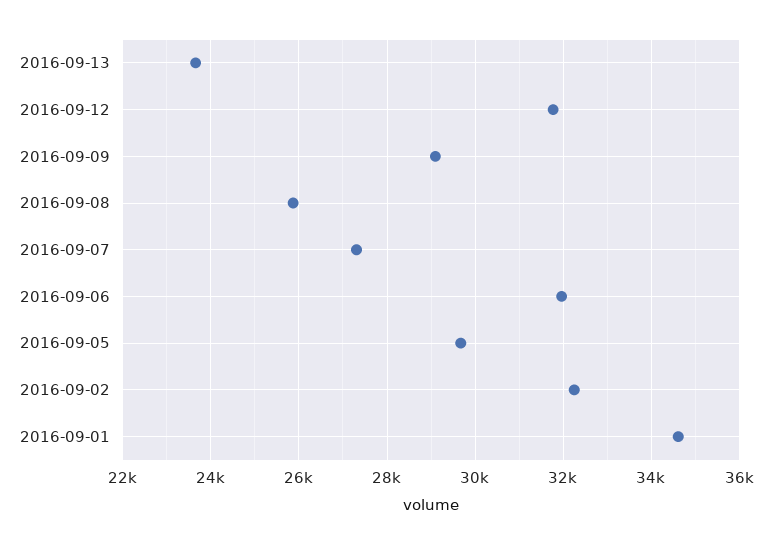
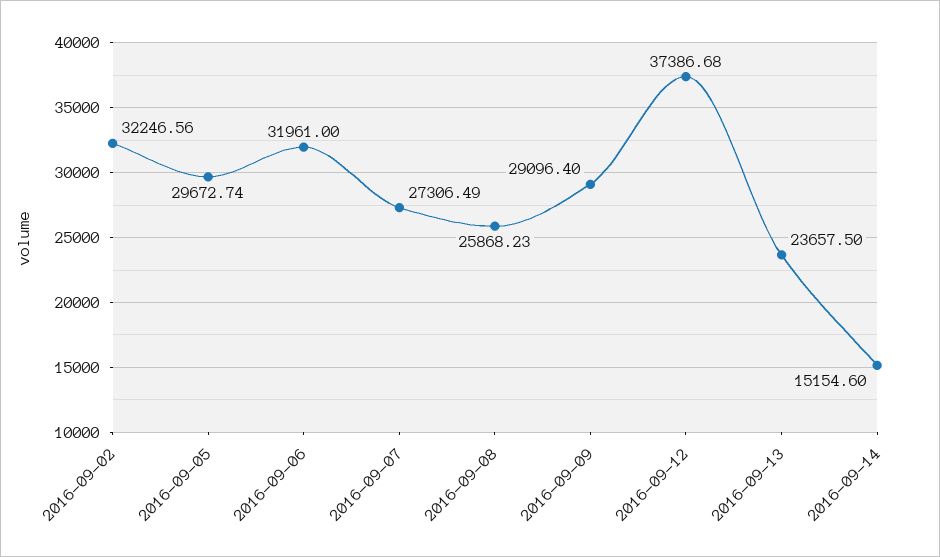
2016-09-12: 31800 -> 37386.68
2016-09-01: 34600 -> none
2016-09-14: none -> 15154.6

